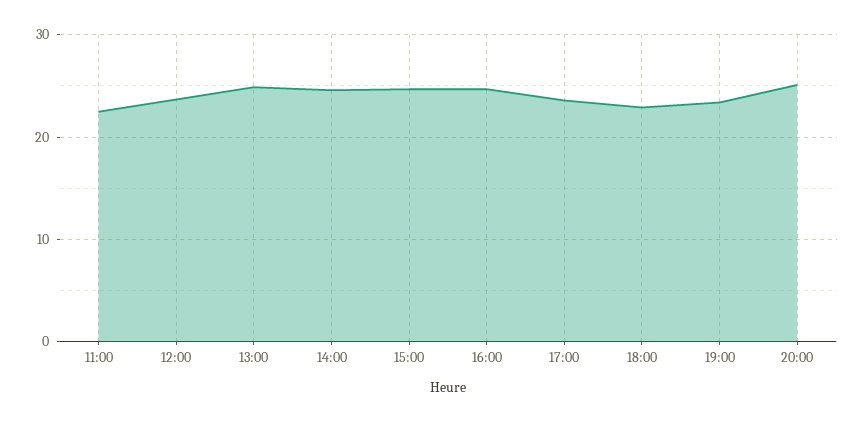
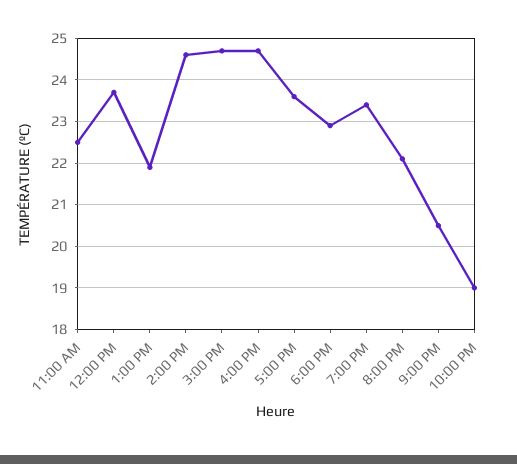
13:00: 25 -> 22
20:00: 25 -> 22
9:00 PM: none -> 20.5
10:00 PM: none -> 19

